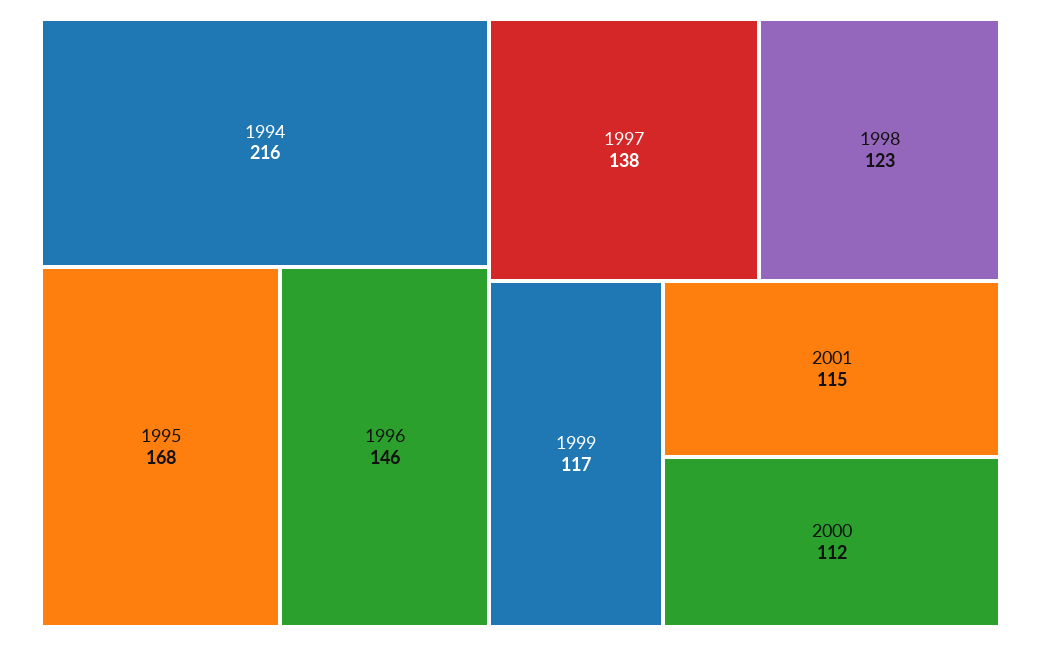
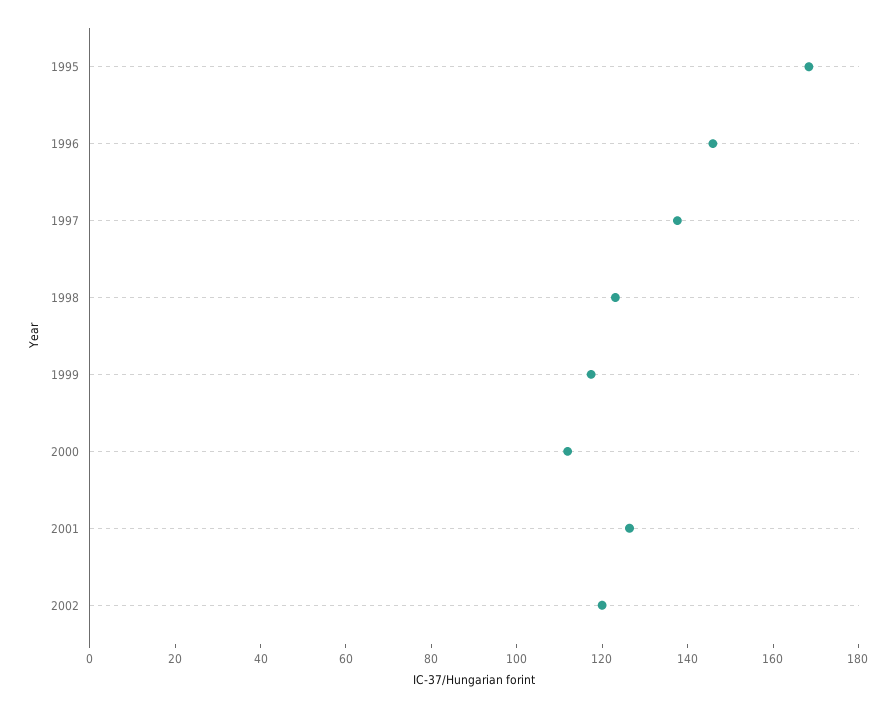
1994: 216 -> none
2001: 115 -> 125
2002: none -> 120

